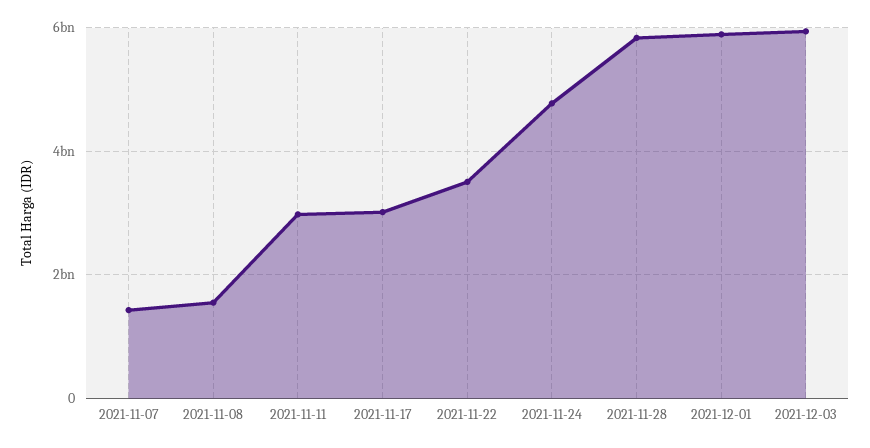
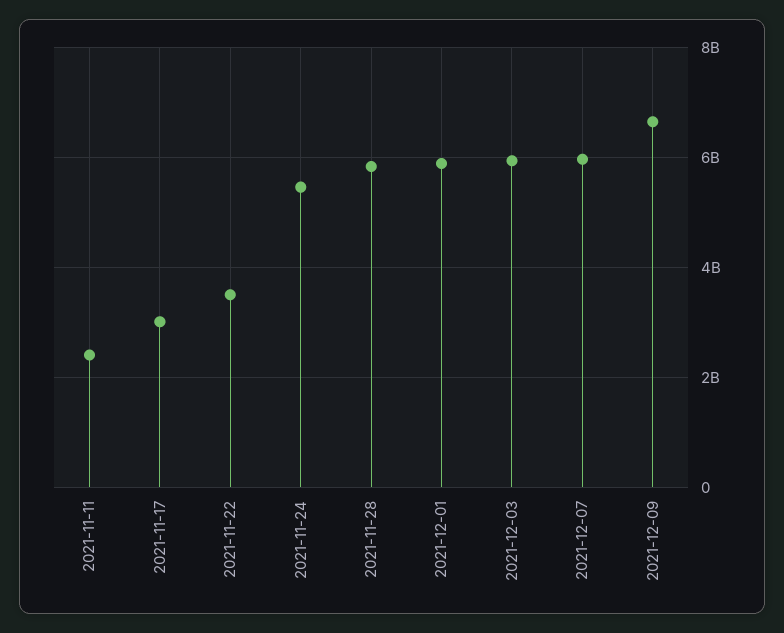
2021-11-07: 1400000000 -> none
2021-11-08: 1600000000 -> none
2021-11-11: 3000000000 -> 2400000000
2021-11-24: 4800000000 -> 5400000000
2021-12-07: none -> 6000000000
2021-12-09: none -> 6600000000

